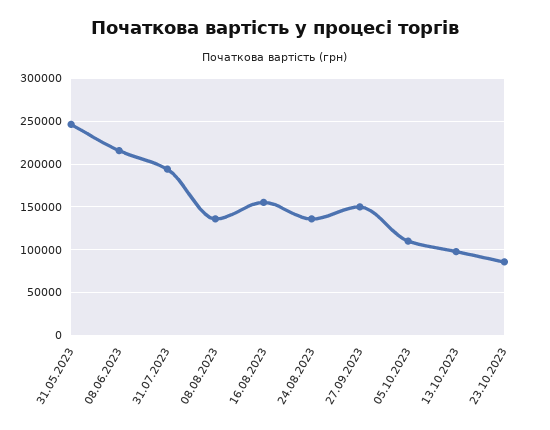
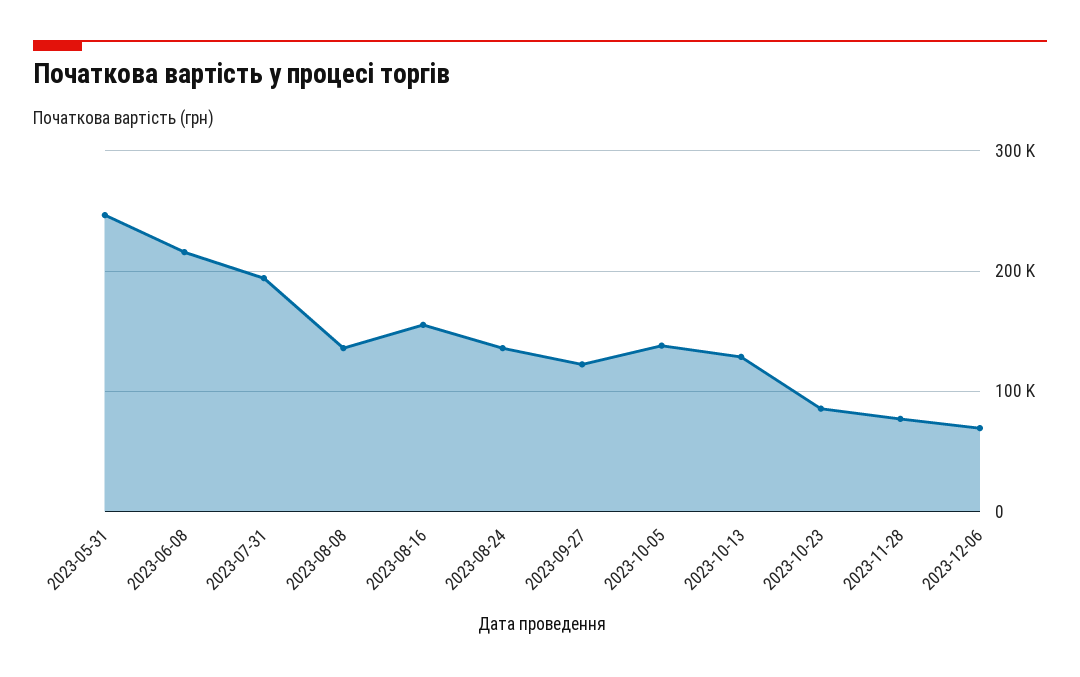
27.09.2023: 150000 -> 120000
05.10.2023: 110000 -> 140000
13.10.2023: 100000 -> 130000
2023-11-28: none -> 80000
2023-12-06: none -> 70000

